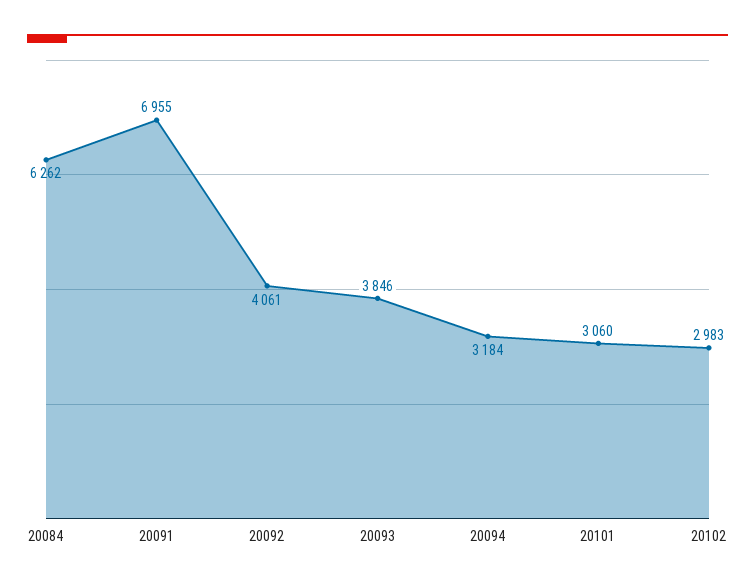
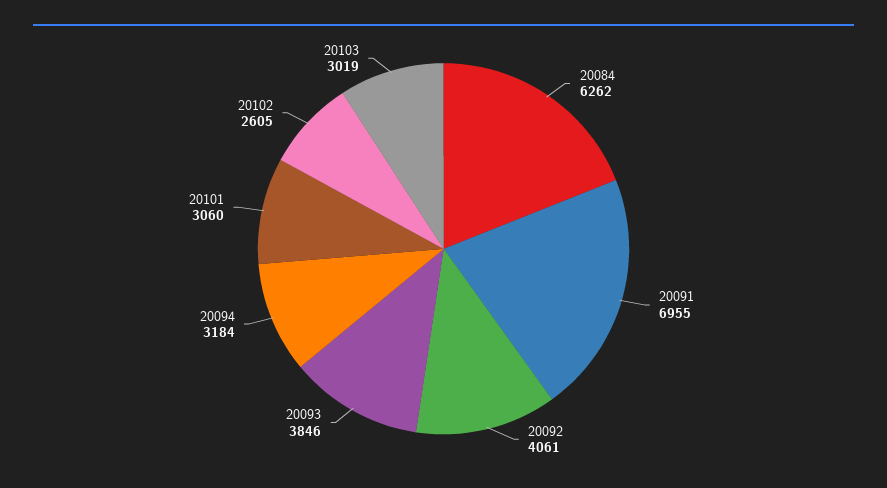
20102: 2983 -> 2605
20103: none -> 3019

